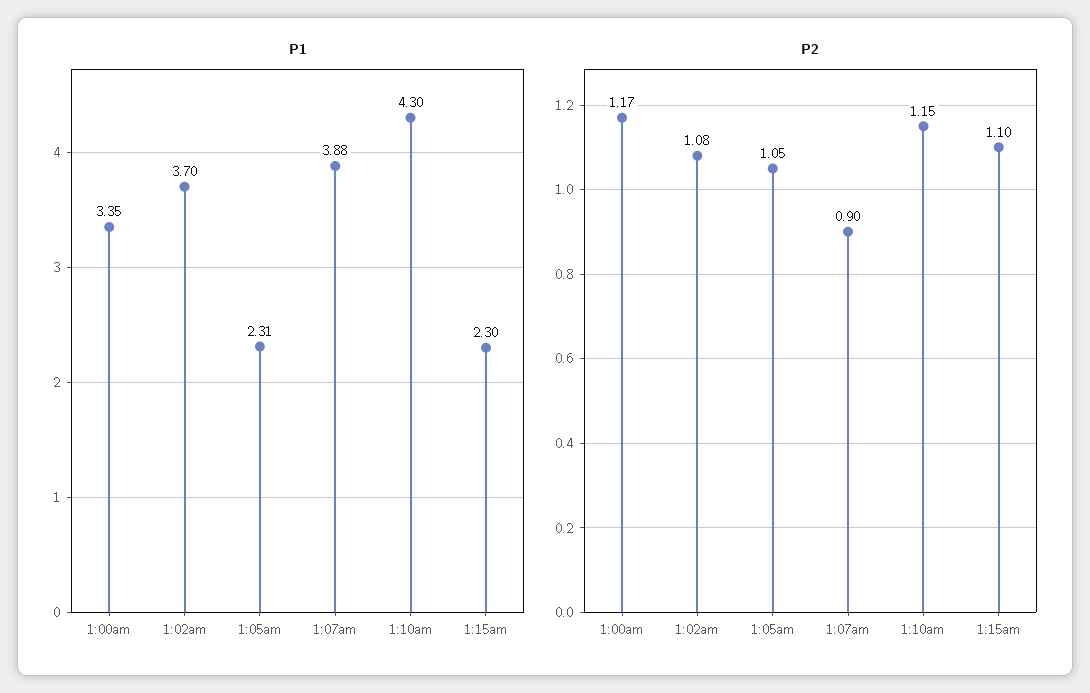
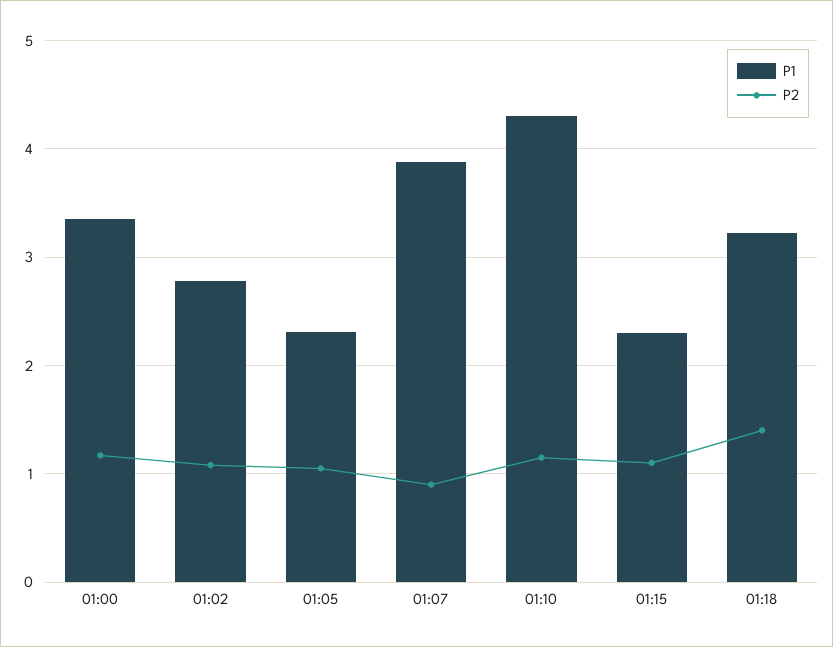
P1, 1:02am: 3.7 -> 2.8
P1, 01:18: none -> 3.2
P2, 01:18: none -> 1.4

